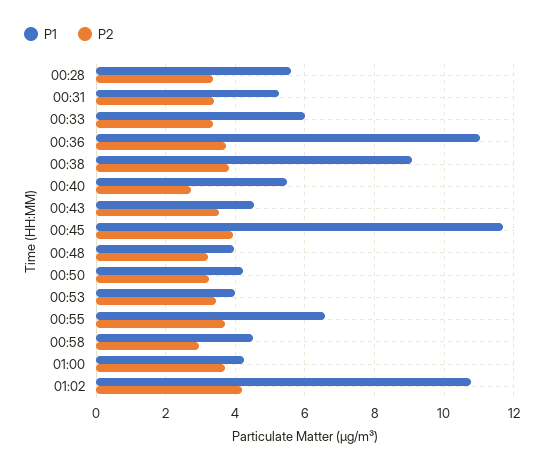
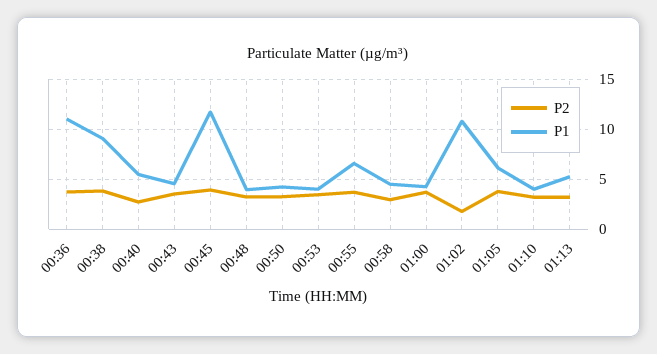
P1, 00:28: 5.6 -> none
P2, 00:28: 3.4 -> none
P1, 00:31: 5.2 -> none
P2, 00:31: 3.4 -> none
P1, 00:33: 6 -> none
P2, 00:33: 3.4 -> none
P2, 01:02: 4.2 -> 2
P2, 01:05: none -> 4
P1, 01:05: none -> 6
P2, 01:10: none -> 3
P1, 01:10: none -> 4
P2, 01:13: none -> 3
P1, 01:13: none -> 5

